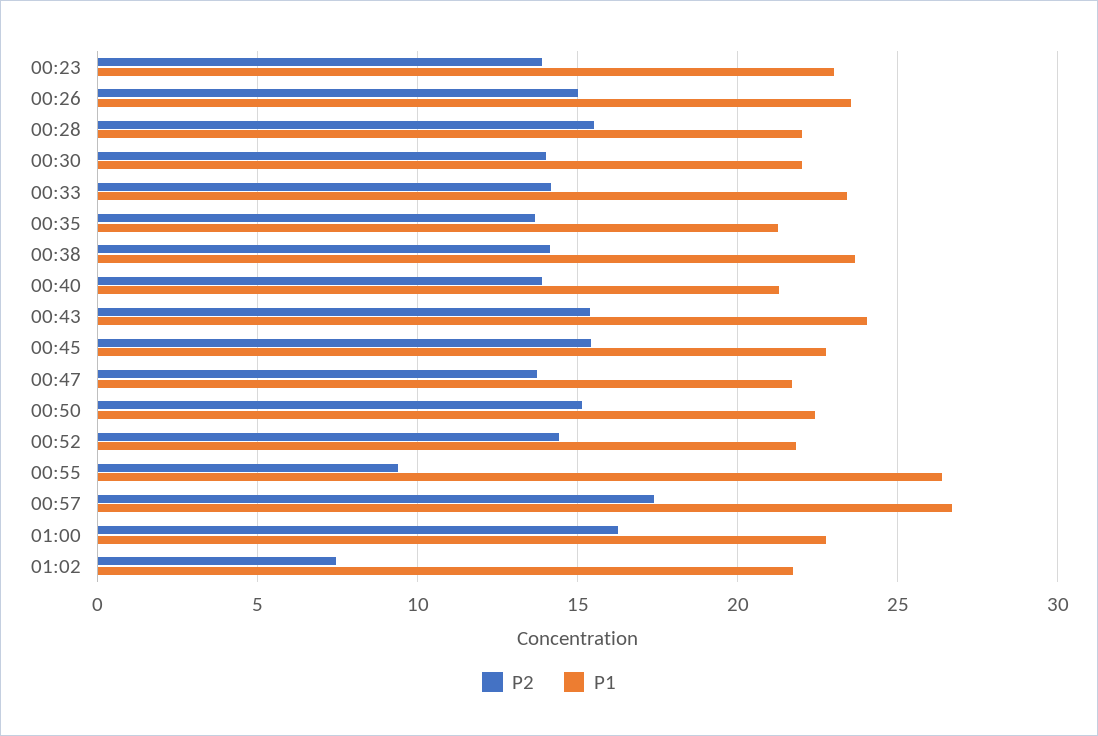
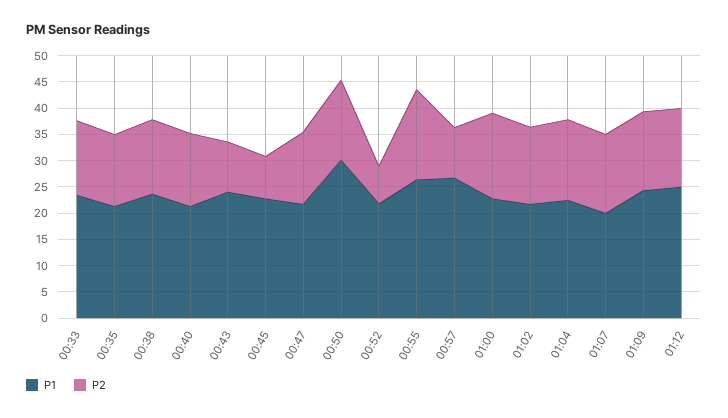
P2, 00:23: 14 -> none
P1, 00:23: 23 -> none
P2, 00:26: 15 -> none
P1, 00:26: 23.5 -> none
P2, 00:28: 15.5 -> none
P1, 00:28: 22 -> none
P2, 00:30: 14 -> none
P1, 00:30: 22 -> none
P2, 00:43: 15.5 -> 10
P2, 00:45: 15.5 -> 7.5
P1, 00:50: 22.5 -> 30
P2, 00:52: 14.5 -> 7.5
P2, 00:55: 9.5 -> 17.5
P2, 00:57: 17.5 -> 10
P2, 01:02: 7.5 -> 15
P1, 01:04: none -> 22.5
P2, 01:04: none -> 15
P1, 01:07: none -> 20
P2, 01:07: none -> 15
P1, 01:09: none -> 25
P2, 01:09: none -> 15
P1, 01:12: none -> 25
P2, 01:12: none -> 15

